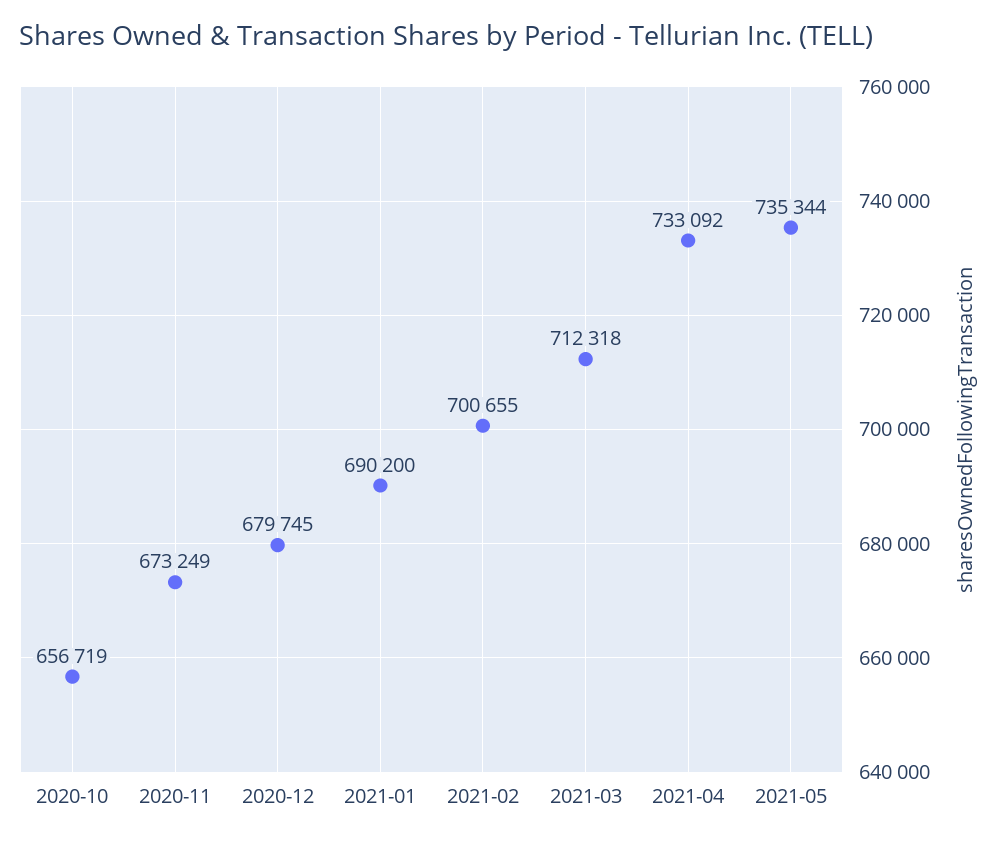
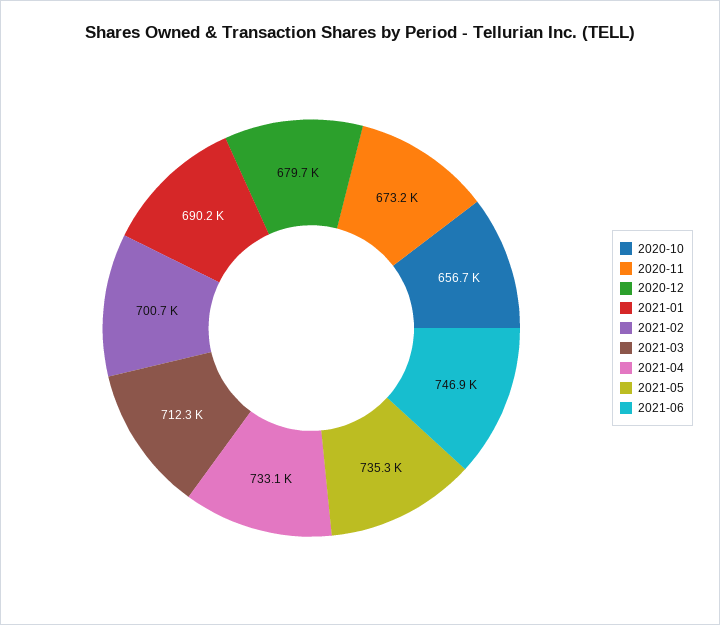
2021-06: none -> 746900

